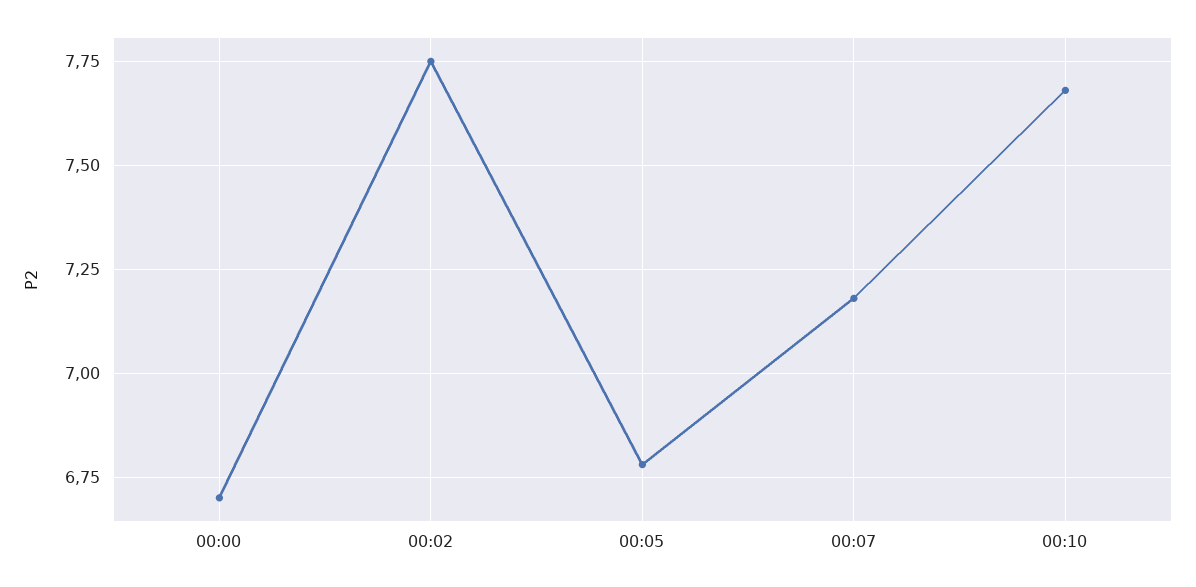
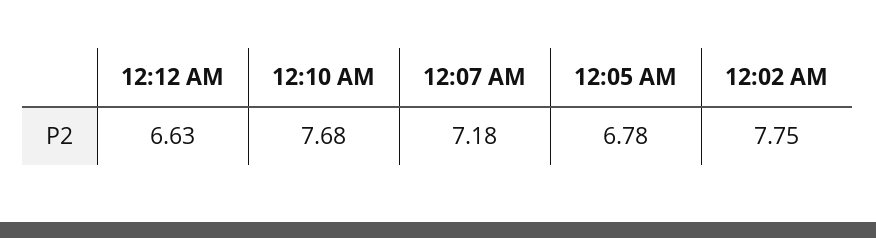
00:00: 6.7 -> none
12:12 AM: none -> 6.63

